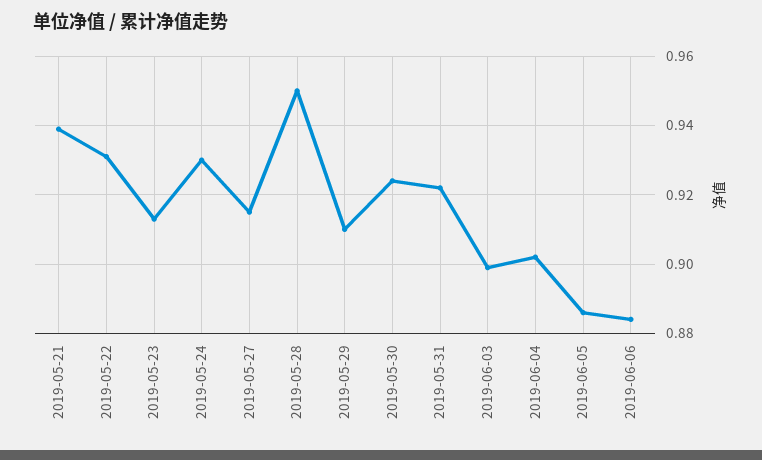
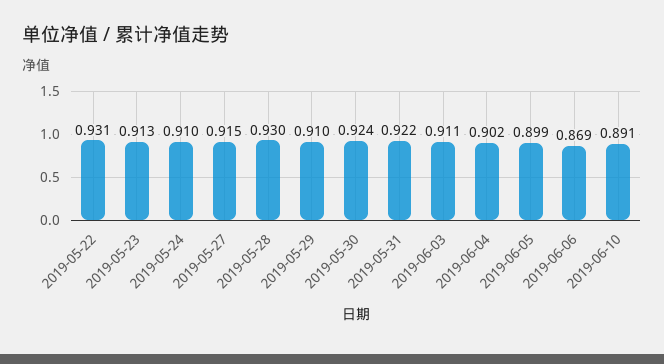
2019-05-21: 0.94 -> none
2019-05-24: 0.93 -> 0.91
2019-05-28: 0.95 -> 0.93
2019-06-03: 0.9 -> 0.911
2019-06-05: 0.885 -> 0.899
2019-06-06: 0.885 -> 0.869
2019-06-10: none -> 0.891

